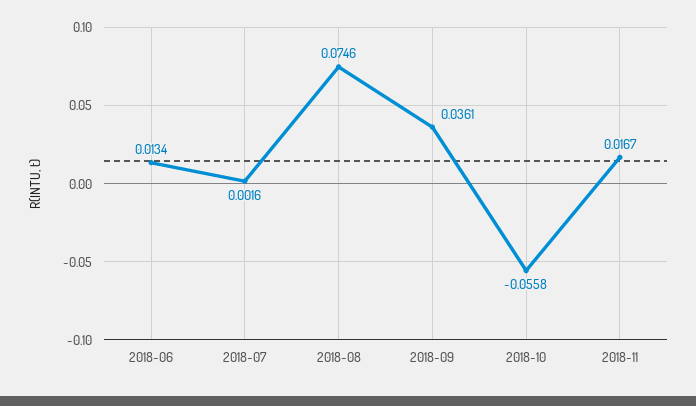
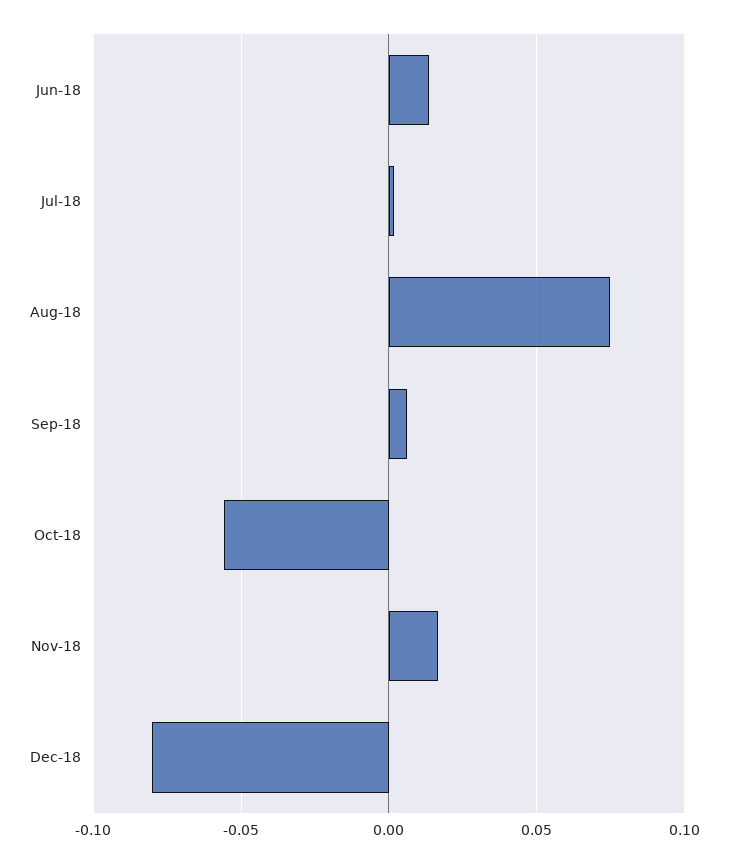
2018-09: 0.0361 -> 0.005
Dec-18: none -> -0.08

